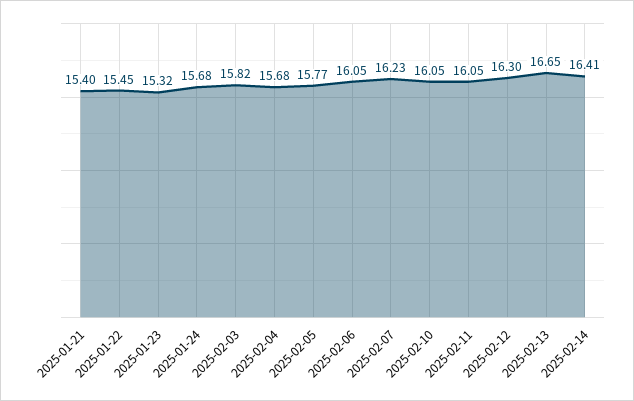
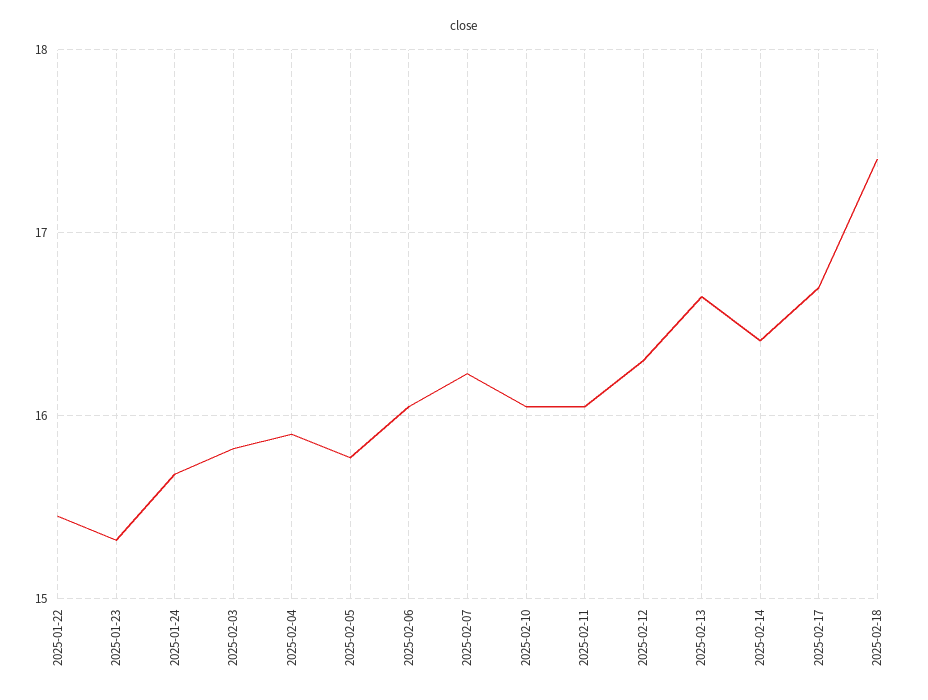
2025-01-21: 15.4 -> none
2025-02-04: 15.68 -> 15.9
2025-02-17: none -> 16.7
2025-02-18: none -> 17.4

